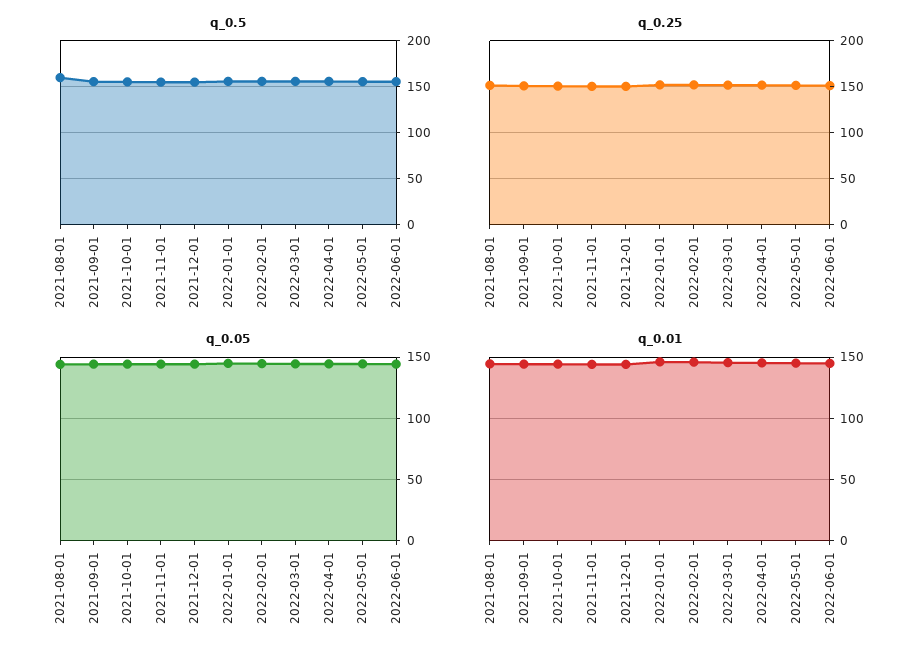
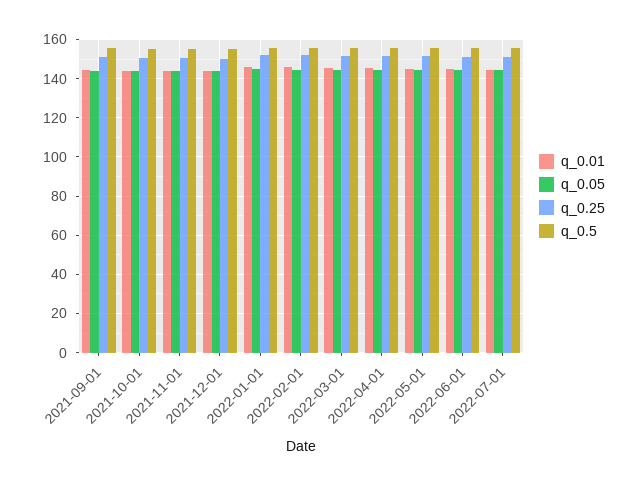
q_0.5, 2021-08-01: 160 -> none
q_0.25, 2021-08-01: 150 -> none
q_0.05, 2021-08-01: 145 -> none
q_0.01, 2021-08-01: 145 -> none
q_0.01, 2022-07-01: none -> 145
q_0.05, 2022-07-01: none -> 145
q_0.25, 2022-07-01: none -> 150
q_0.5, 2022-07-01: none -> 155

